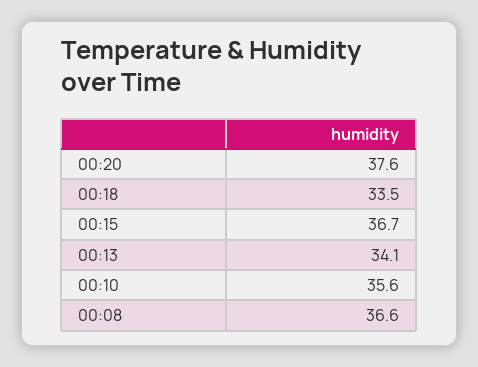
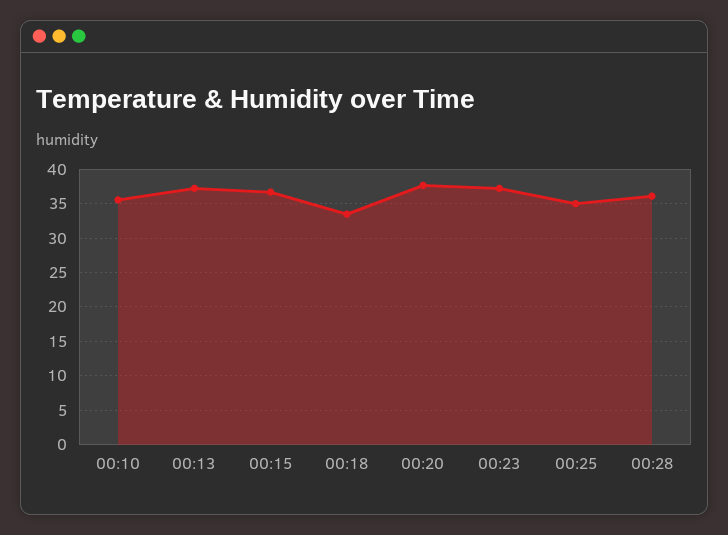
00:13: 34.1 -> 37
00:08: 36.6 -> none
00:23: none -> 37
00:25: none -> 35
00:28: none -> 36

